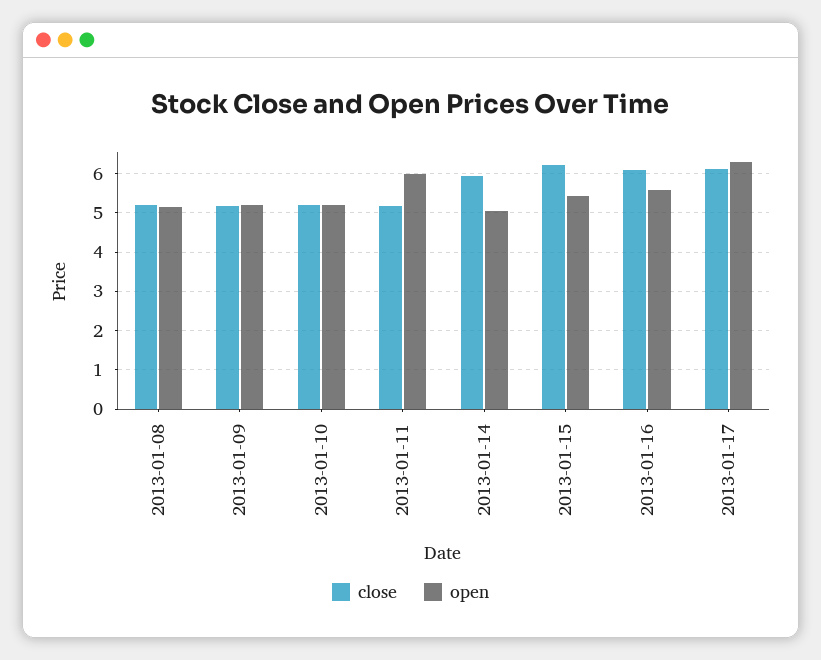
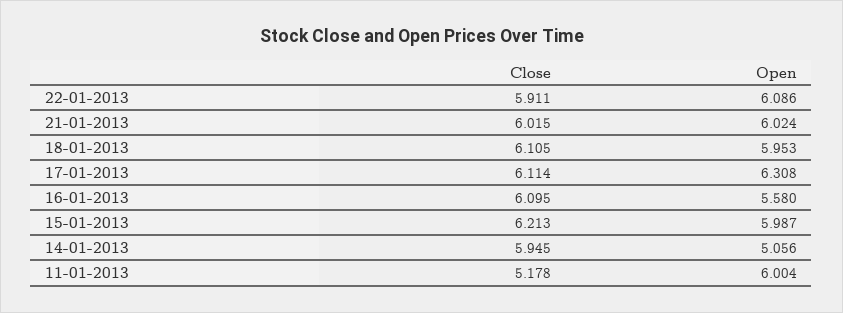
close, 2013-01-08: 5.2 -> none
open, 2013-01-08: 5.2 -> none
close, 2013-01-09: 5.2 -> none
open, 2013-01-09: 5.2 -> none
close, 2013-01-10: 5.2 -> none
open, 2013-01-10: 5.2 -> none
open, 2013-01-15: 5.4 -> 5.987
close, 22-01-2013: none -> 5.911
open, 22-01-2013: none -> 6.086
close, 21-01-2013: none -> 6.015
open, 21-01-2013: none -> 6.024
close, 18-01-2013: none -> 6.105
open, 18-01-2013: none -> 5.953

